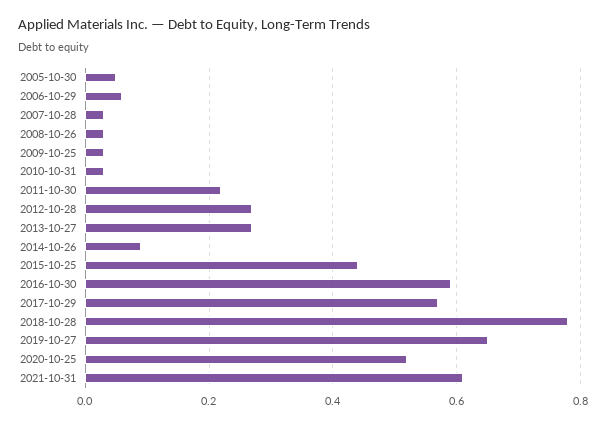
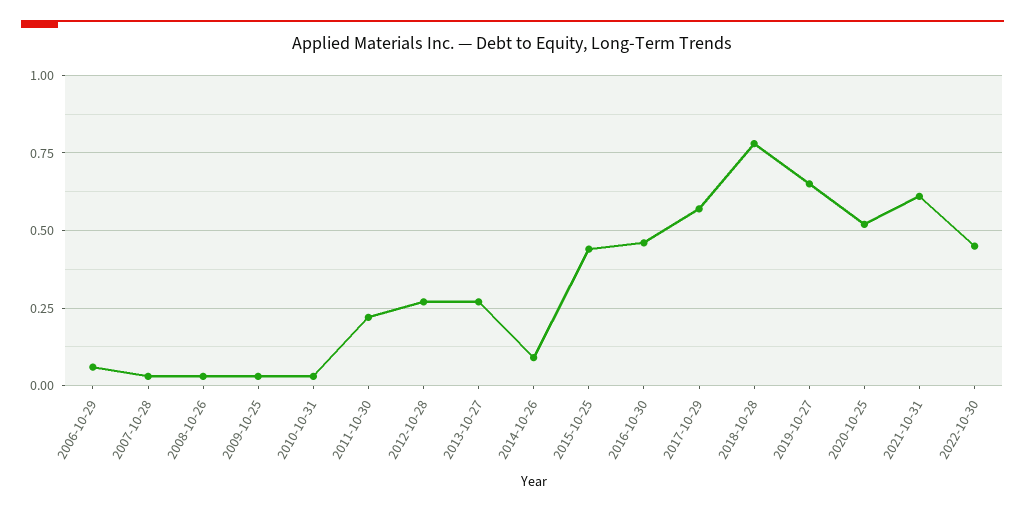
2005-10-30: 0.05 -> none
2016-10-30: 0.6 -> 0.45
2022-10-30: none -> 0.45

